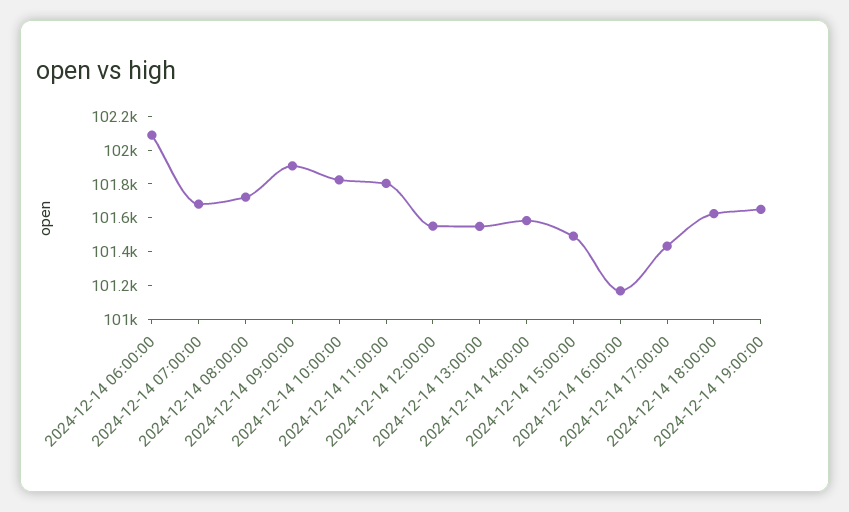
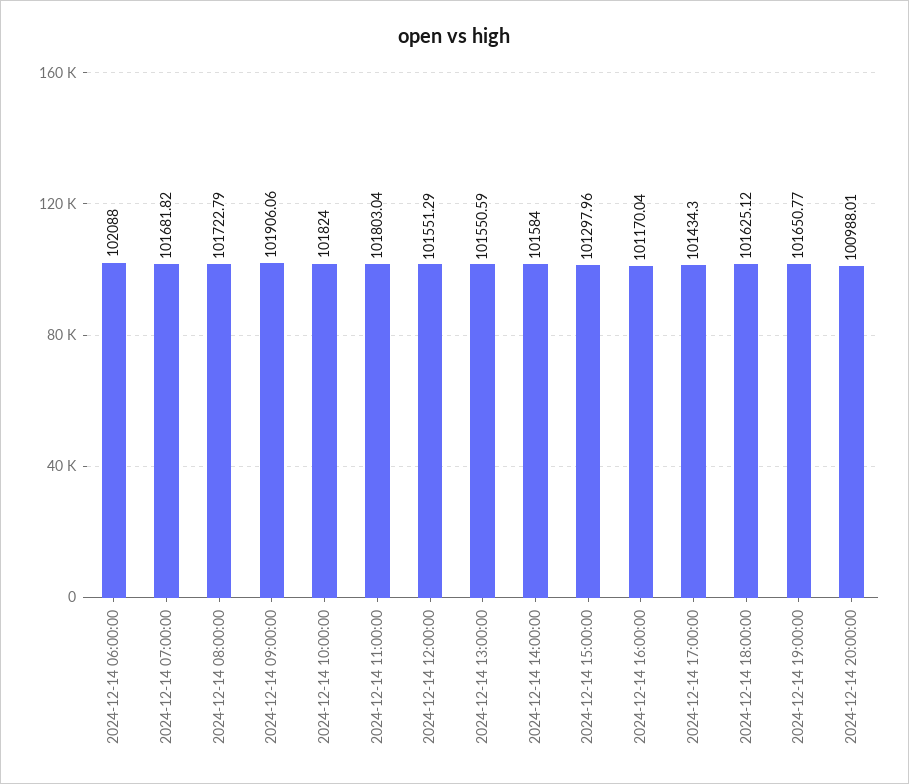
2024-12-14 15:00:00: 101500 -> 101297.96
2024-12-14 20:00:00: none -> 100988.01

